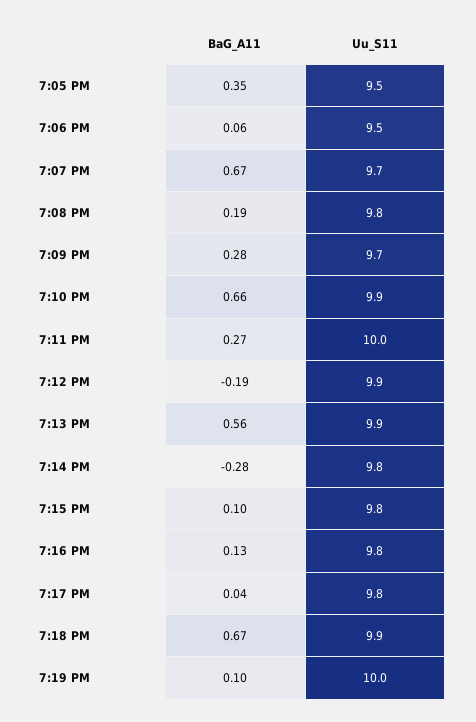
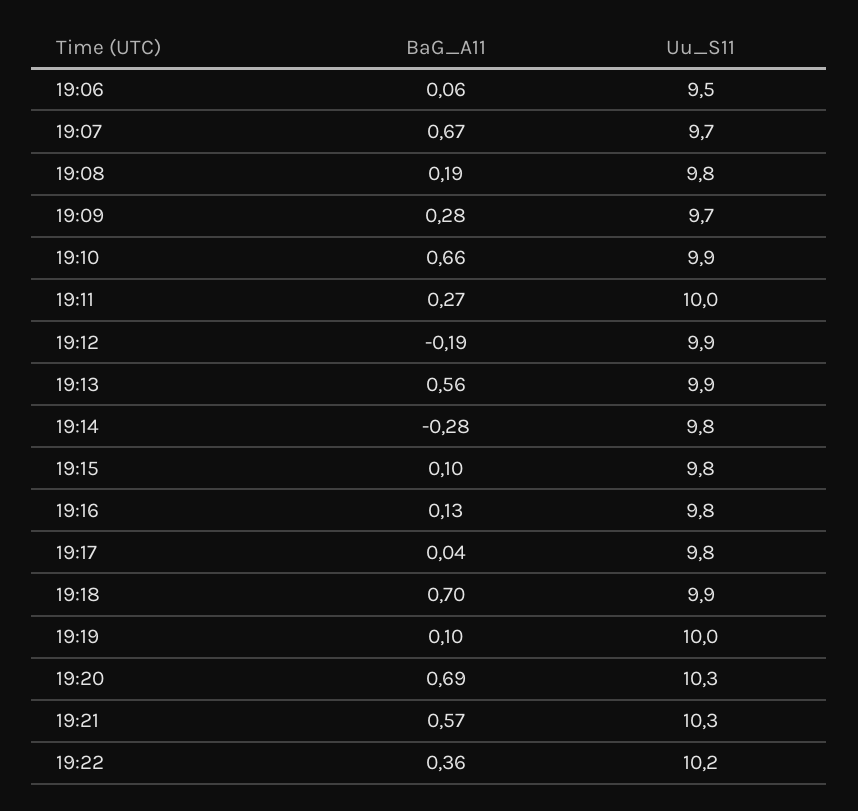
BaG_A11, 7:05 PM: 0.35 -> none
Uu_S11, 7:05 PM: 9.5 -> none
BaG_A11, 7:18 PM: 0.67 -> 0.7
BaG_A11, 19:20: none -> 0.69
Uu_S11, 19:20: none -> 10.3
BaG_A11, 19:21: none -> 0.57
Uu_S11, 19:21: none -> 10.3
BaG_A11, 19:22: none -> 0.36
Uu_S11, 19:22: none -> 10.2

